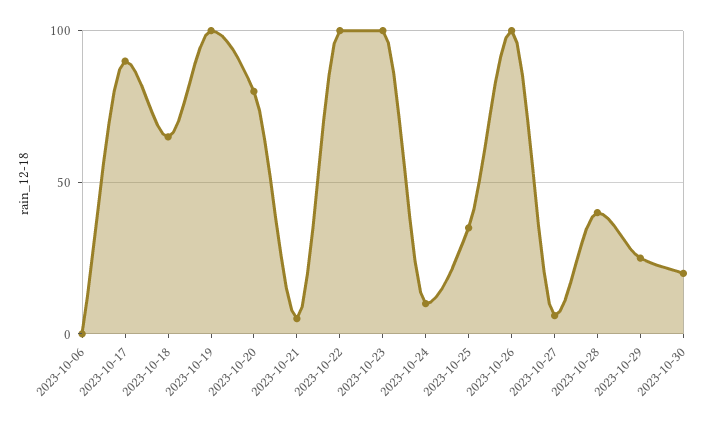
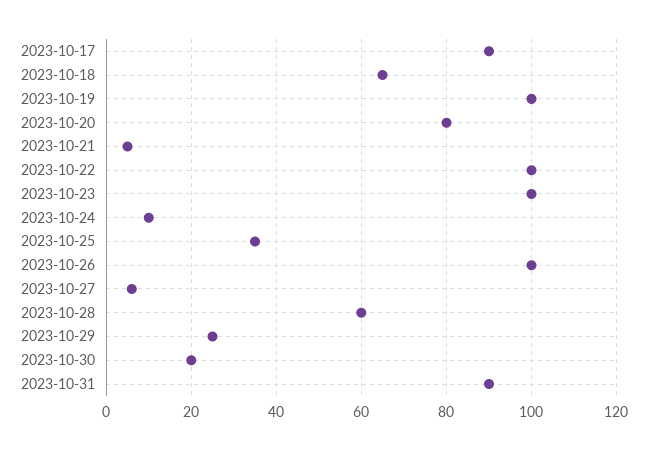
2023-10-06: 0 -> none
2023-10-28: 40 -> 60
2023-10-31: none -> 90

